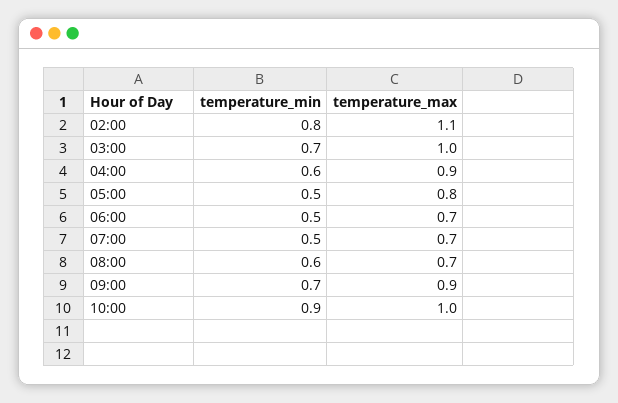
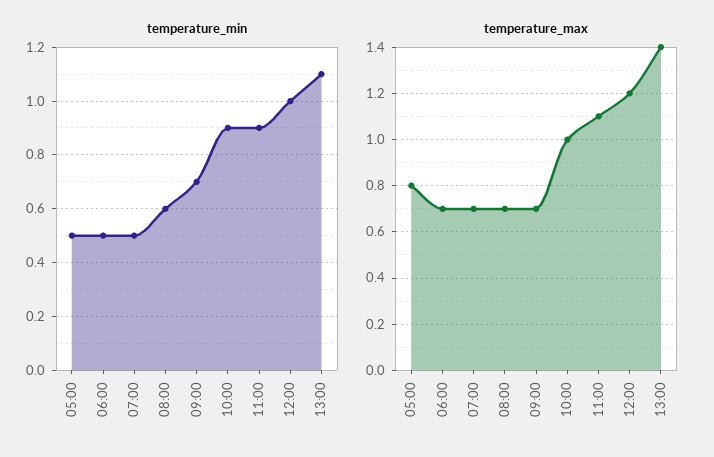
temperature_min, 02:00: 0.8 -> none
temperature_max, 02:00: 1.1 -> none
temperature_min, 03:00: 0.7 -> none
temperature_max, 03:00: 1 -> none
temperature_min, 04:00: 0.6 -> none
temperature_max, 04:00: 0.9 -> none
temperature_max, 09:00: 0.9 -> 0.7
temperature_min, 11:00: none -> 0.9
temperature_min, 12:00: none -> 1
temperature_min, 13:00: none -> 1.1
temperature_max, 11:00: none -> 1.1
temperature_max, 12:00: none -> 1.2
temperature_max, 13:00: none -> 1.4

